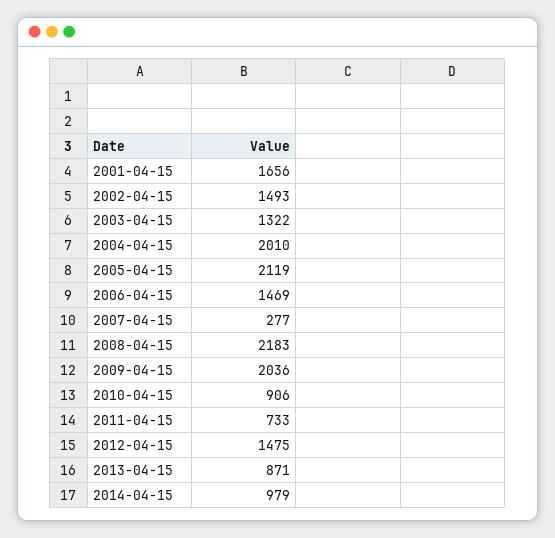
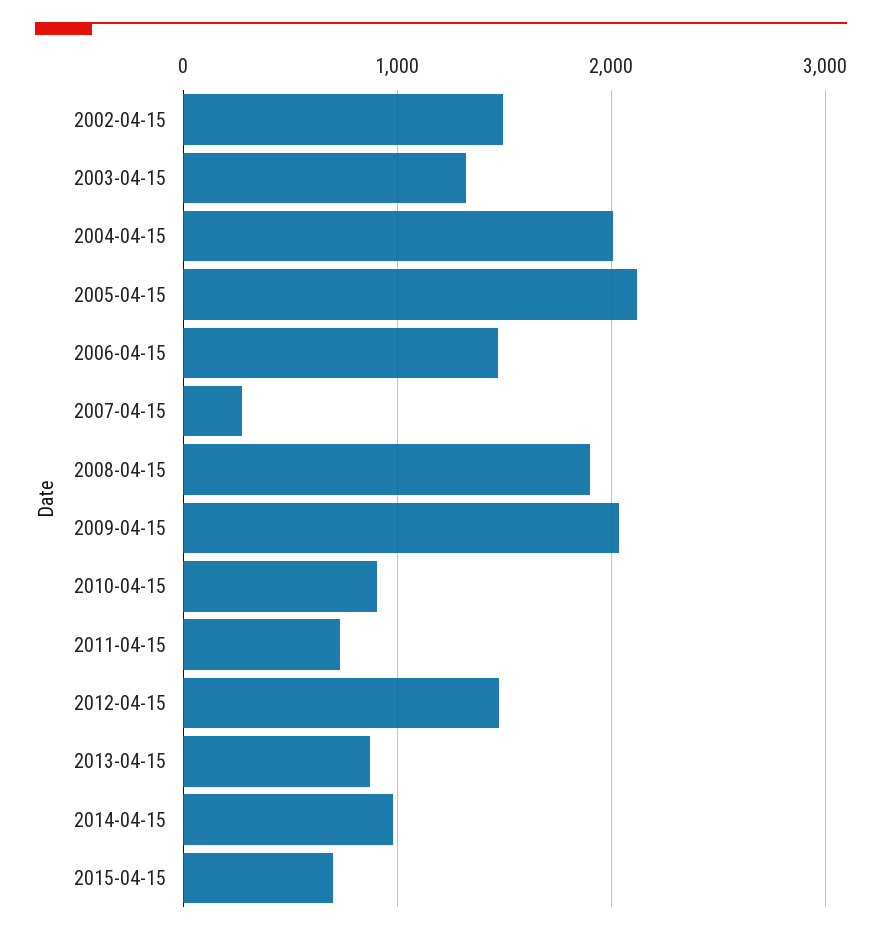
2001-04-15: 1656 -> none
2008-04-15: 2183 -> 1900
2015-04-15: none -> 700

